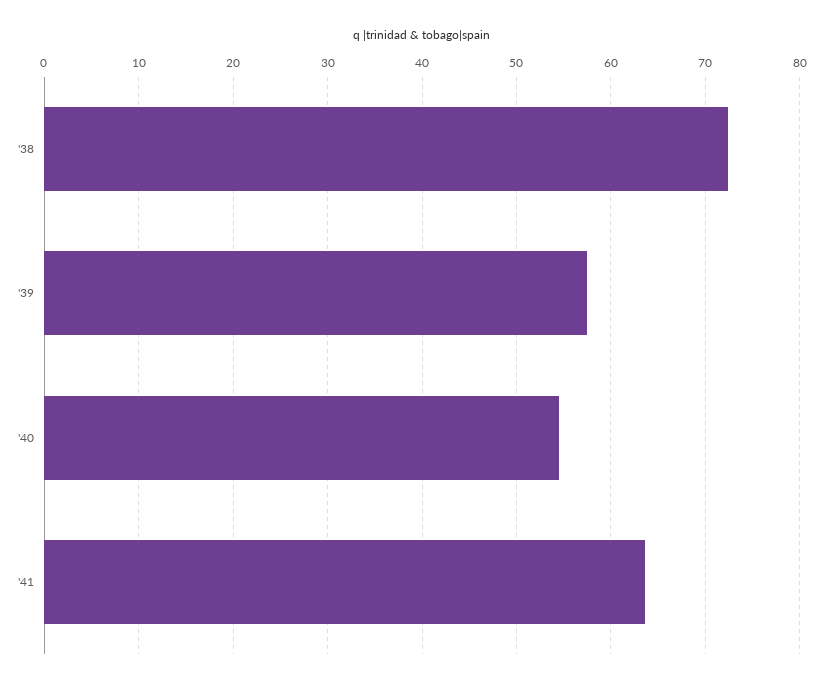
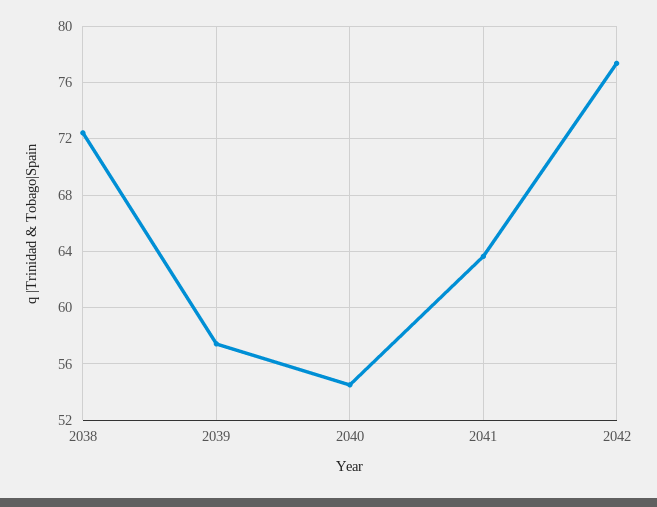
2042: none -> 77.5

